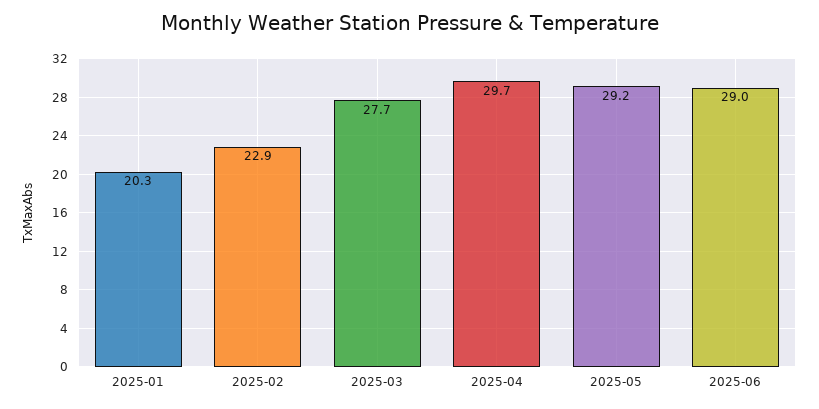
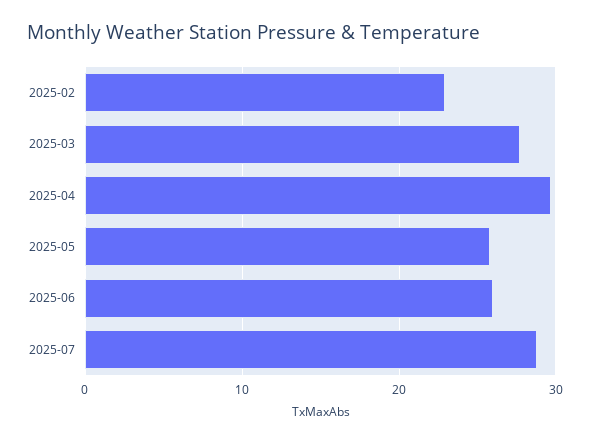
2025-01: 20.3 -> none
2025-05: 29.2 -> 26
2025-06: 29 -> 26
2025-07: none -> 29

